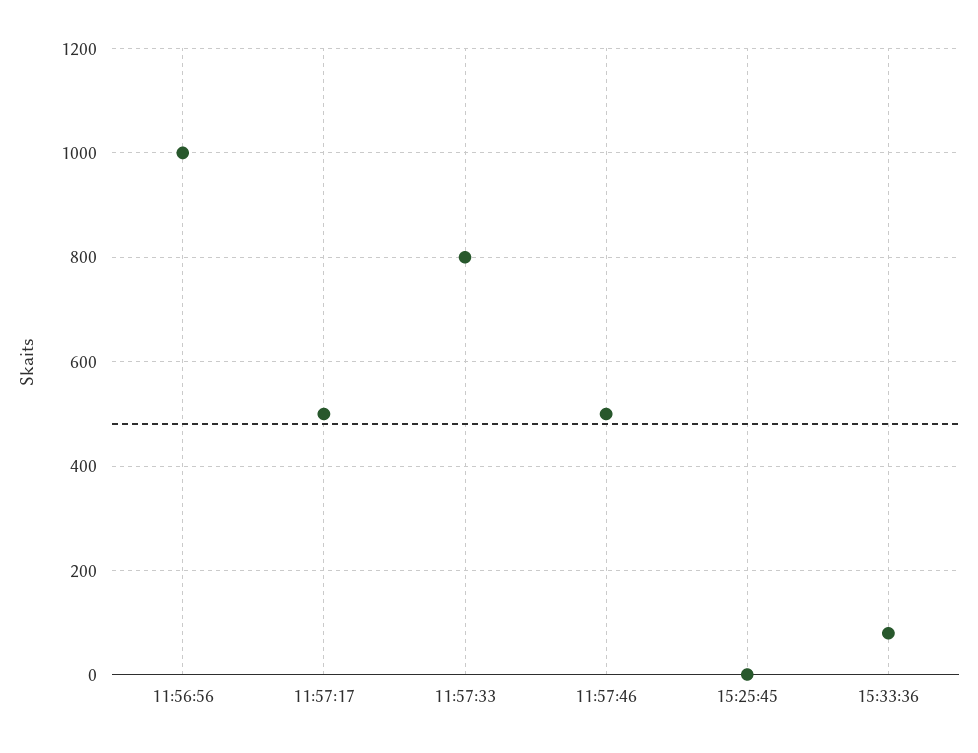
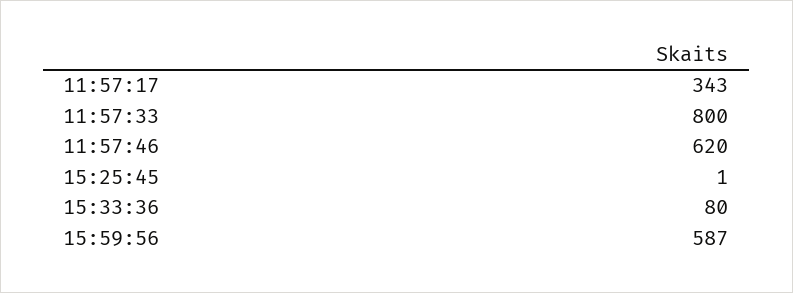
11:56:56: 1000 -> none
11:57:17: 500 -> 343
11:57:46: 500 -> 620
15:59:56: none -> 587

